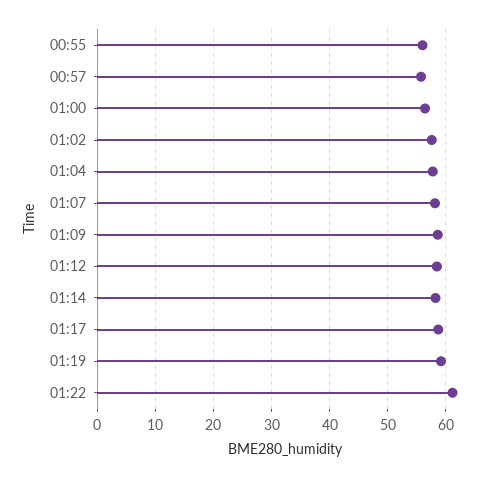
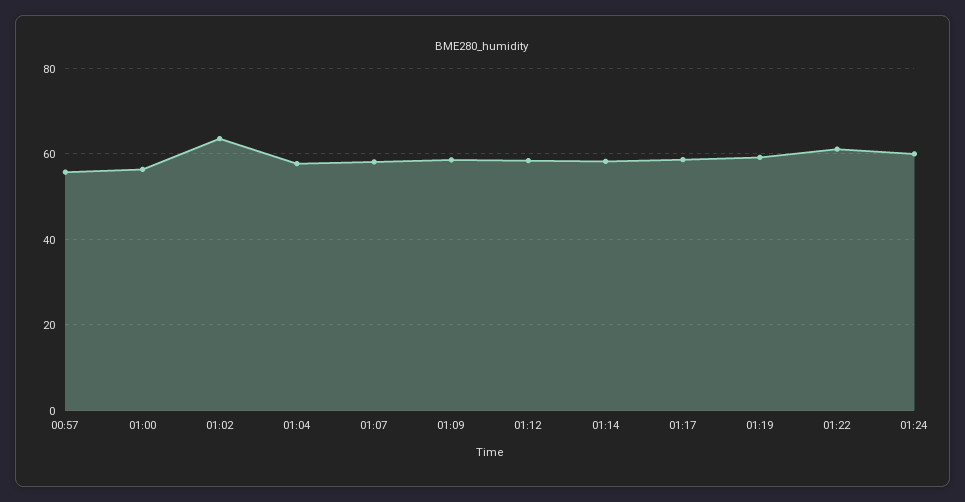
00:55: 56 -> none
01:02: 58 -> 64
01:24: none -> 60

